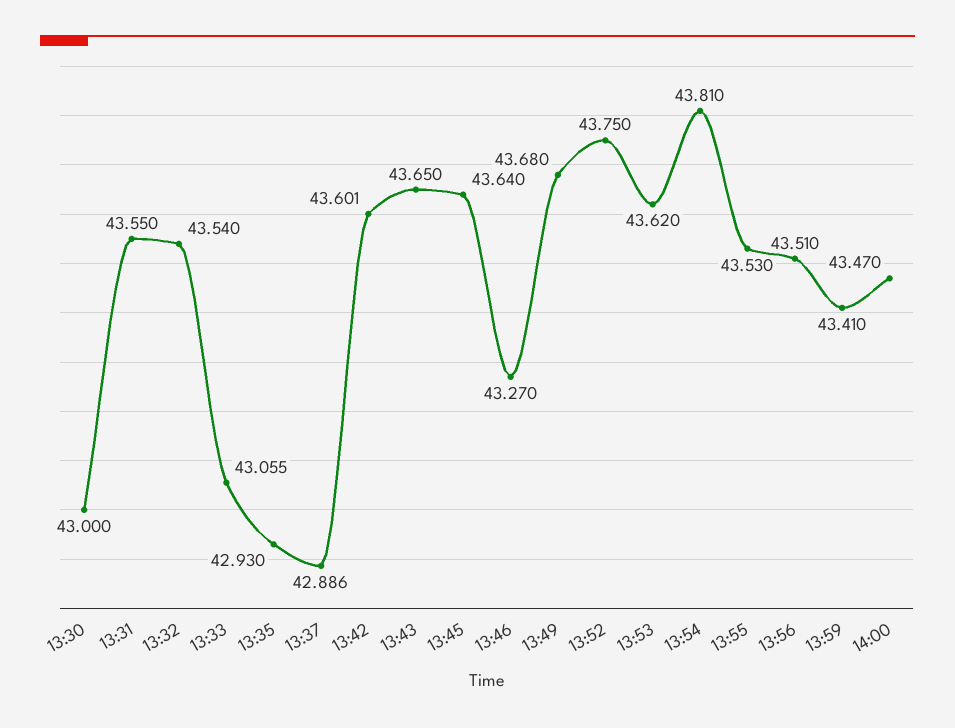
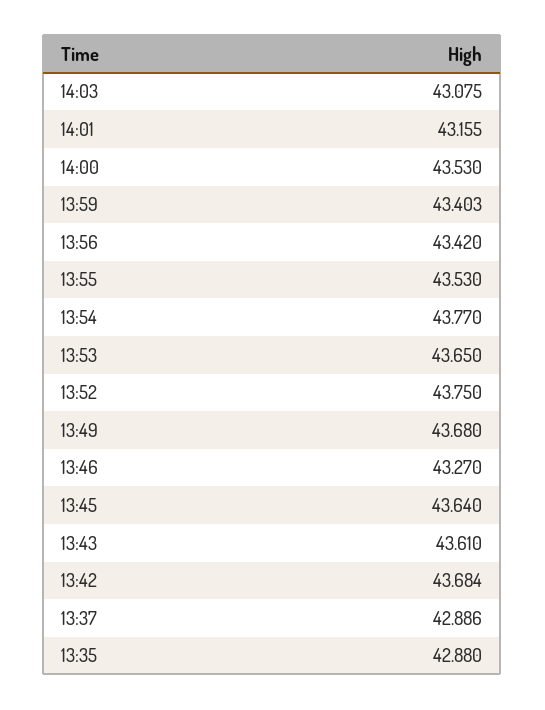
13:30: 43 -> none
13:31: 43.55 -> none
13:32: 43.54 -> none
13:33: 43.055 -> none
13:35: 42.93 -> 42.88
13:42: 43.601 -> 43.684
13:43: 43.65 -> 43.61
13:53: 43.62 -> 43.65
13:54: 43.81 -> 43.77
13:56: 43.51 -> 43.42
13:59: 43.41 -> 43.403
14:00: 43.47 -> 43.53
14:03: none -> 43.075
14:01: none -> 43.155

